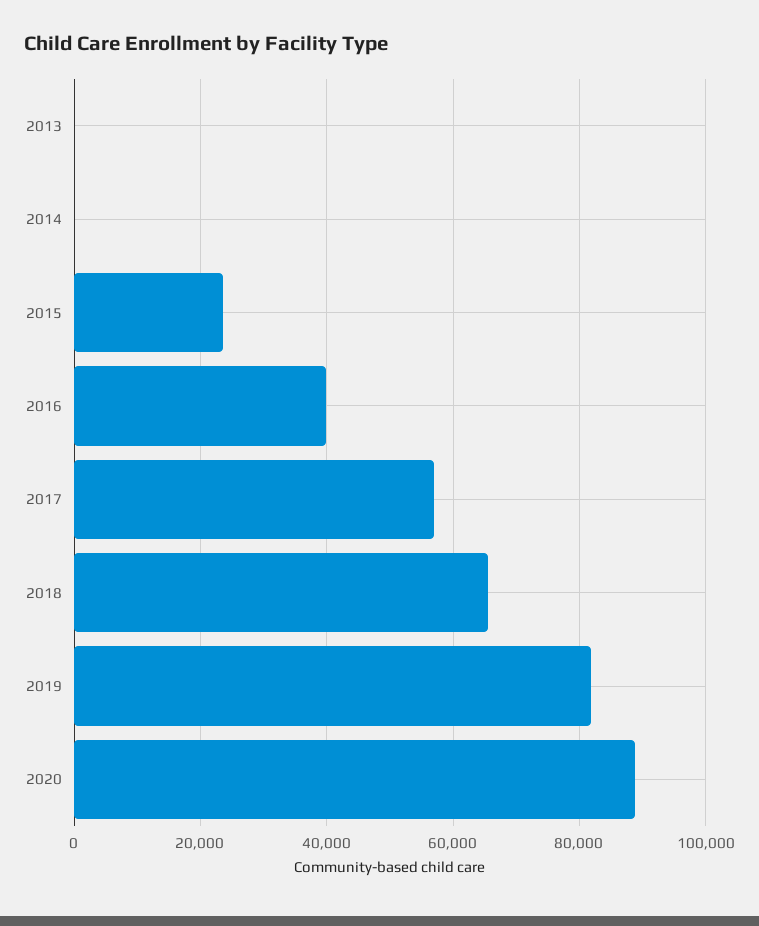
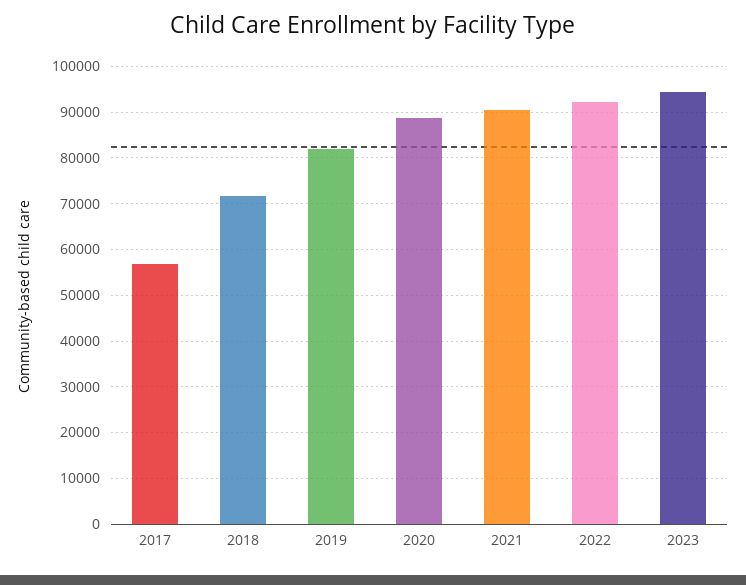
2013: 0 -> none
2014: 0 -> none
2015: 24000 -> none
2016: 40000 -> none
2018: 66000 -> 72000
2021: none -> 90000
2022: none -> 92000
2023: none -> 94000

